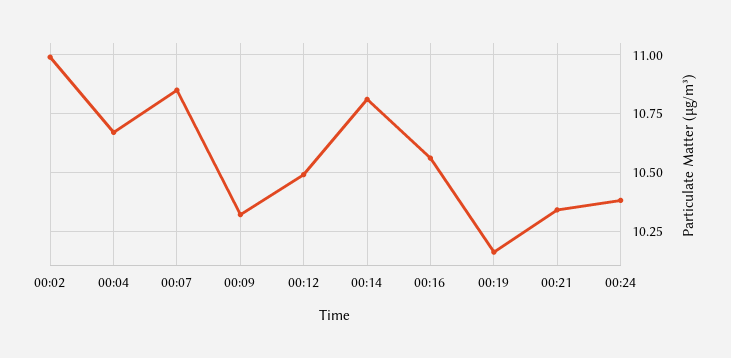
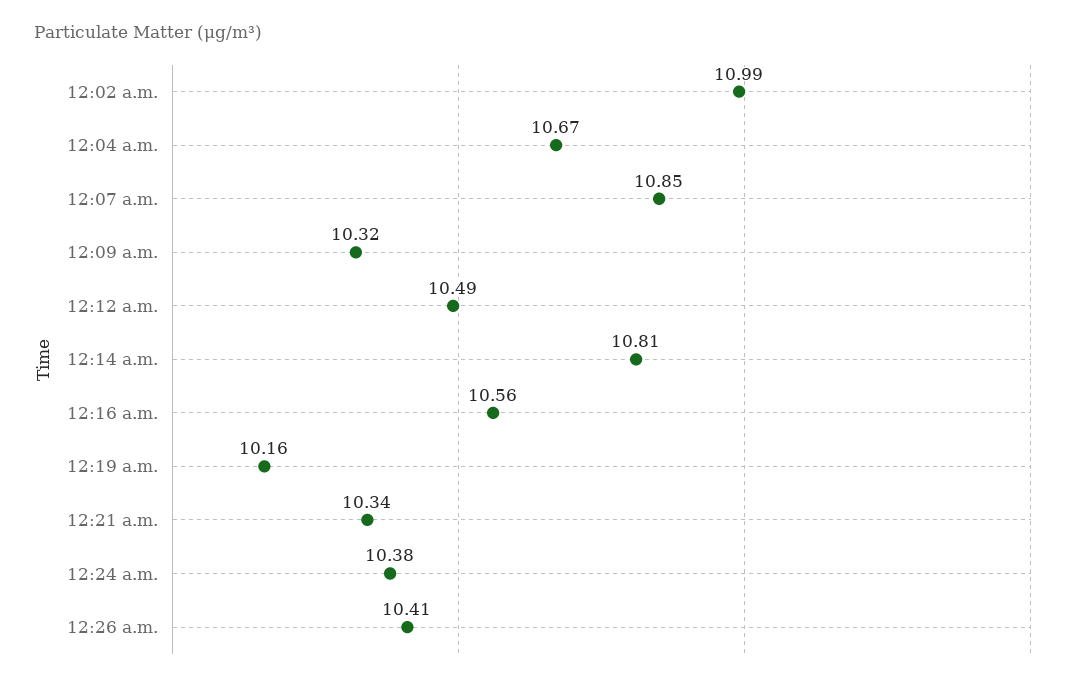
12:26 a.m.: none -> 10.41

